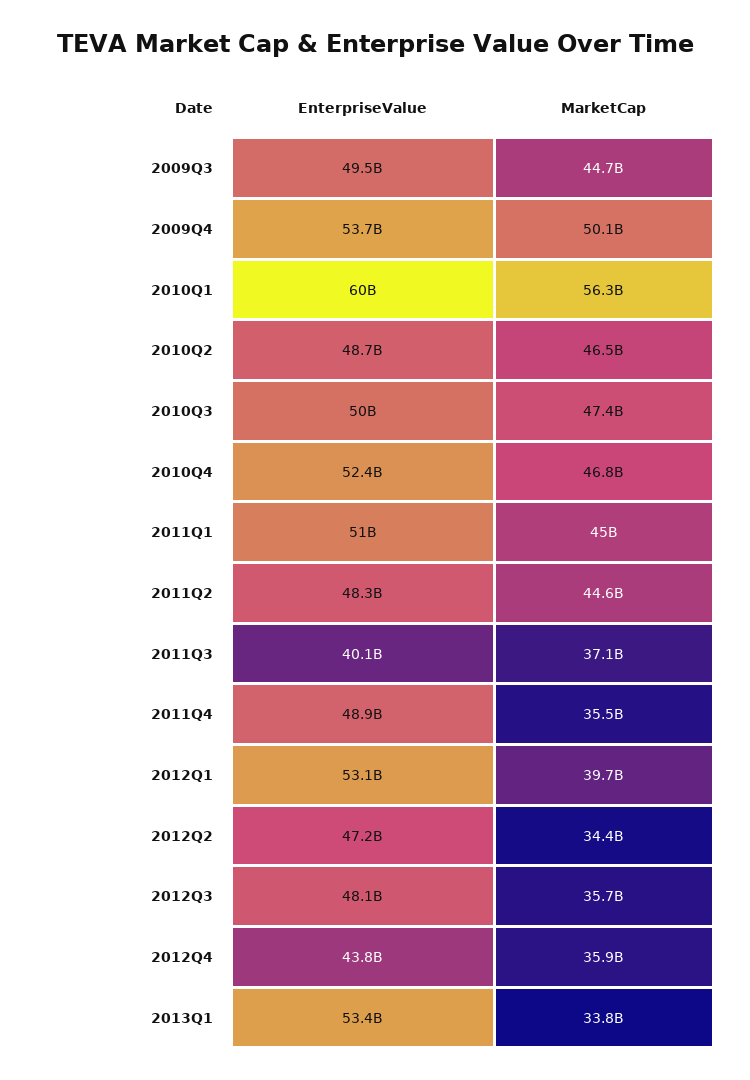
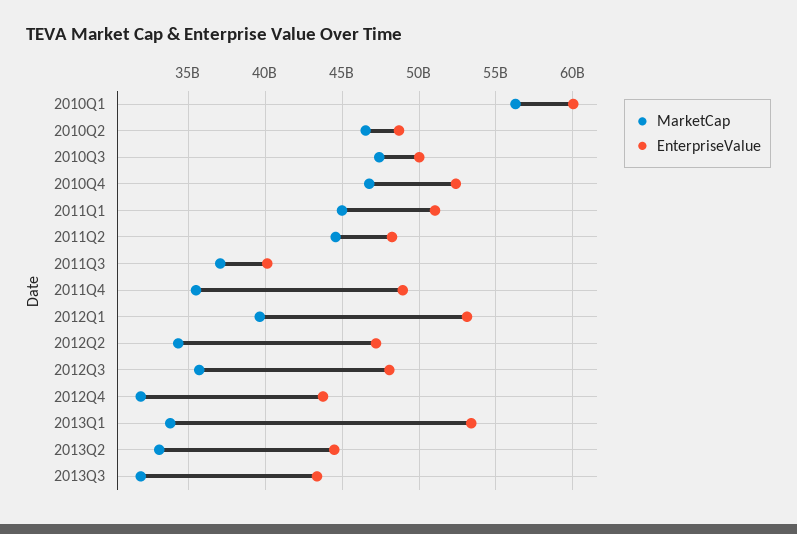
EnterpriseValue, 2009Q3: 49500000000 -> none
MarketCap, 2009Q3: 44700000000 -> none
EnterpriseValue, 2009Q4: 53700000000 -> none
MarketCap, 2009Q4: 50100000000 -> none
MarketCap, 2012Q4: 35900000000 -> 32000000000
MarketCap, 2013Q2: none -> 33000000000
EnterpriseValue, 2013Q2: none -> 44500000000
MarketCap, 2013Q3: none -> 32000000000
EnterpriseValue, 2013Q3: none -> 43500000000

